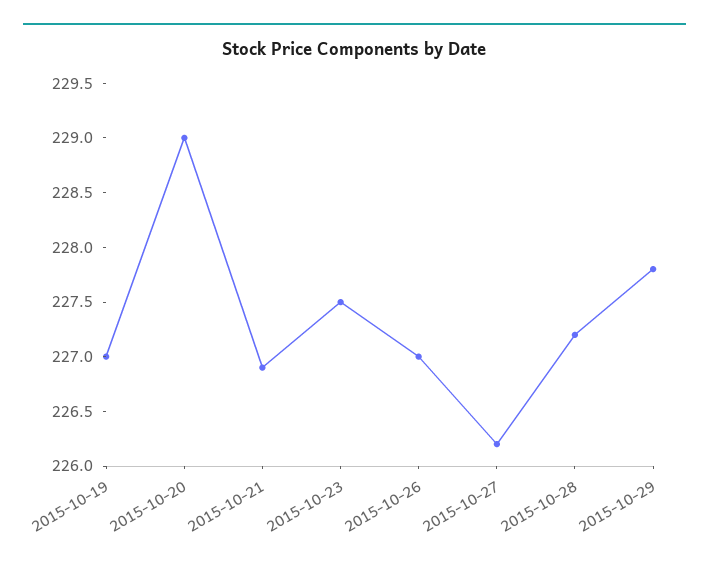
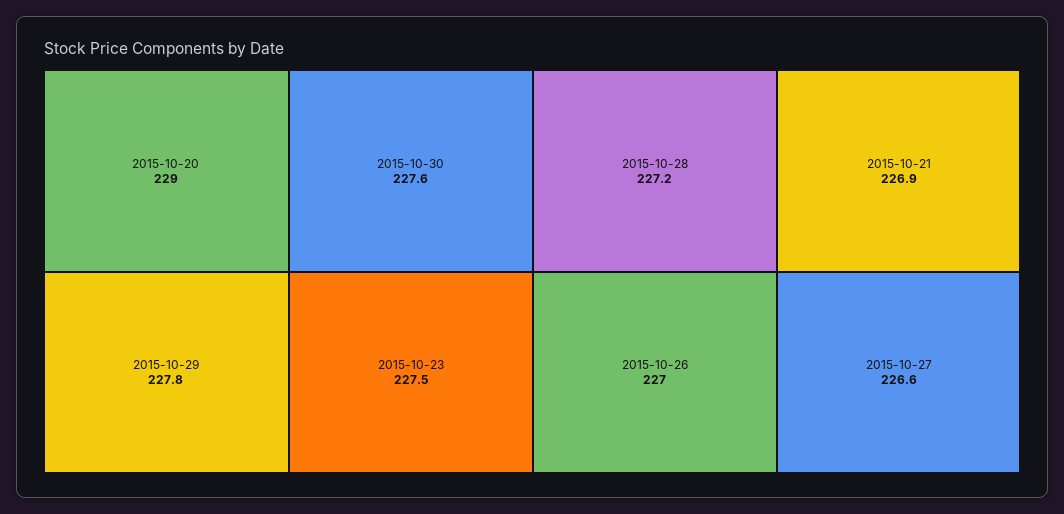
2015-10-19: 227 -> none
2015-10-27: 226.2 -> 226.6
2015-10-30: none -> 227.6

